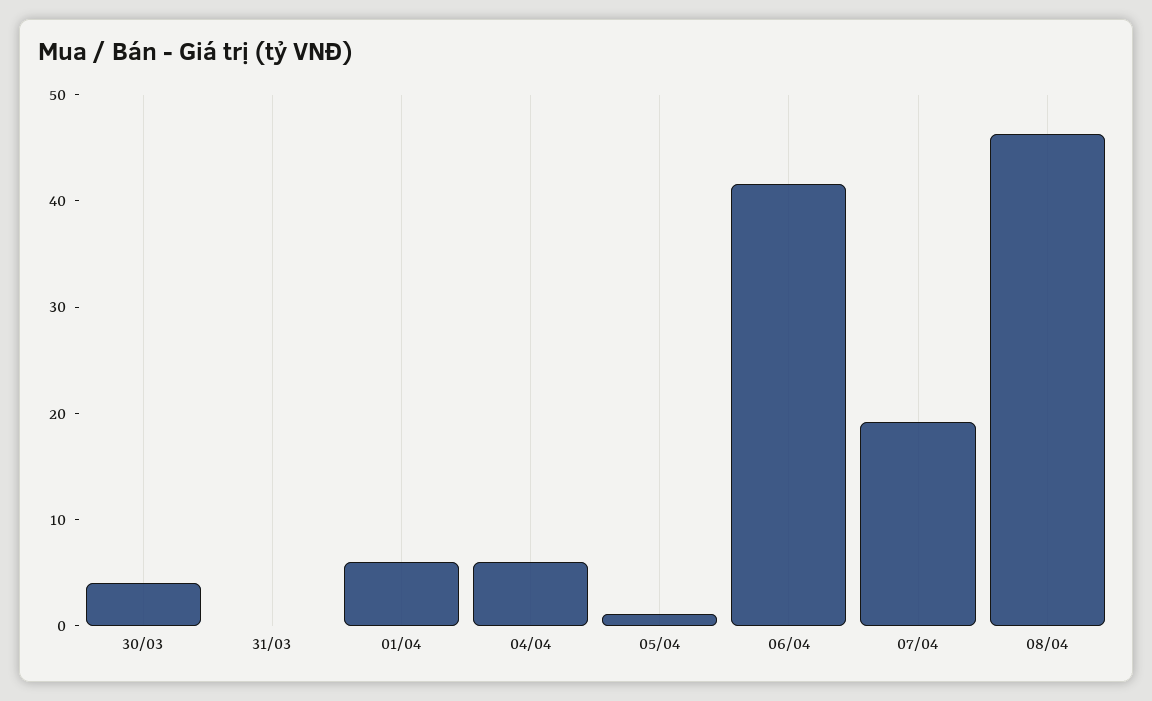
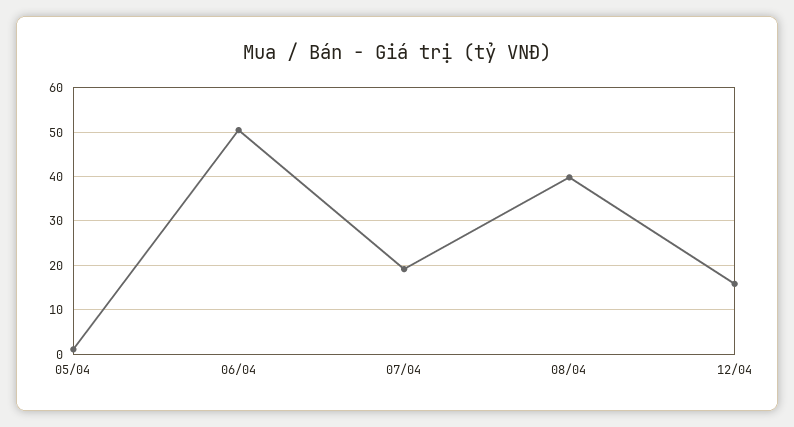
30/03: 4 -> none
31/03: 0 -> none
01/04: 6 -> none
04/04: 6 -> none
06/04: 42 -> 50
08/04: 46 -> 40
12/04: none -> 16

